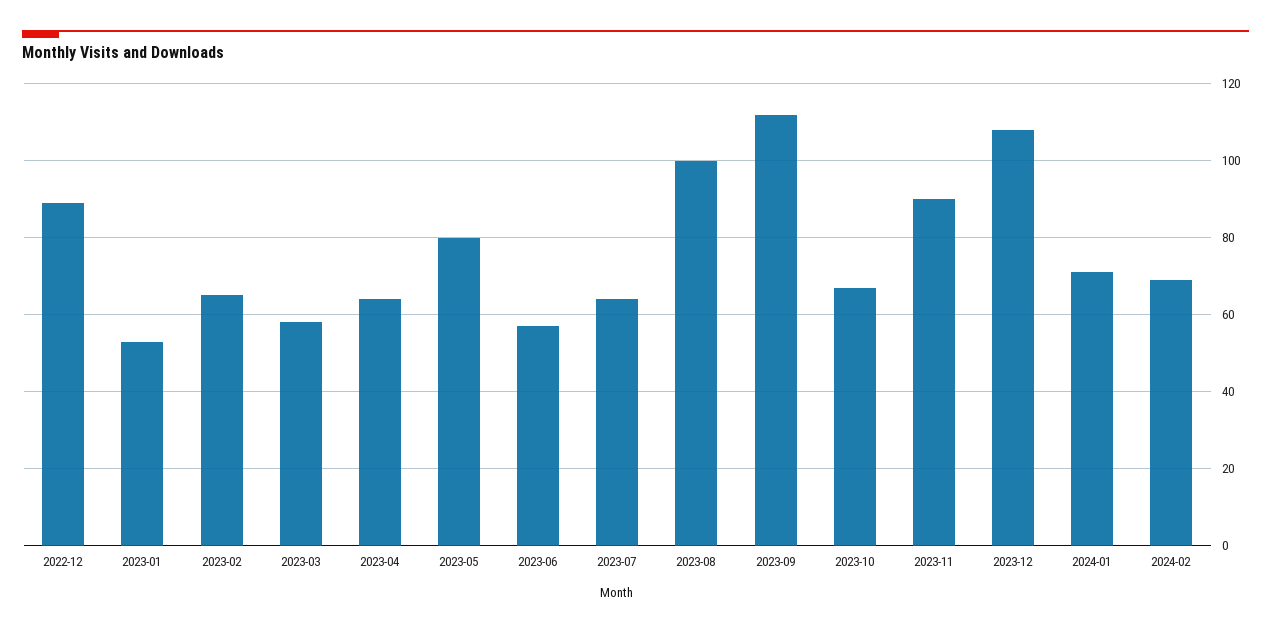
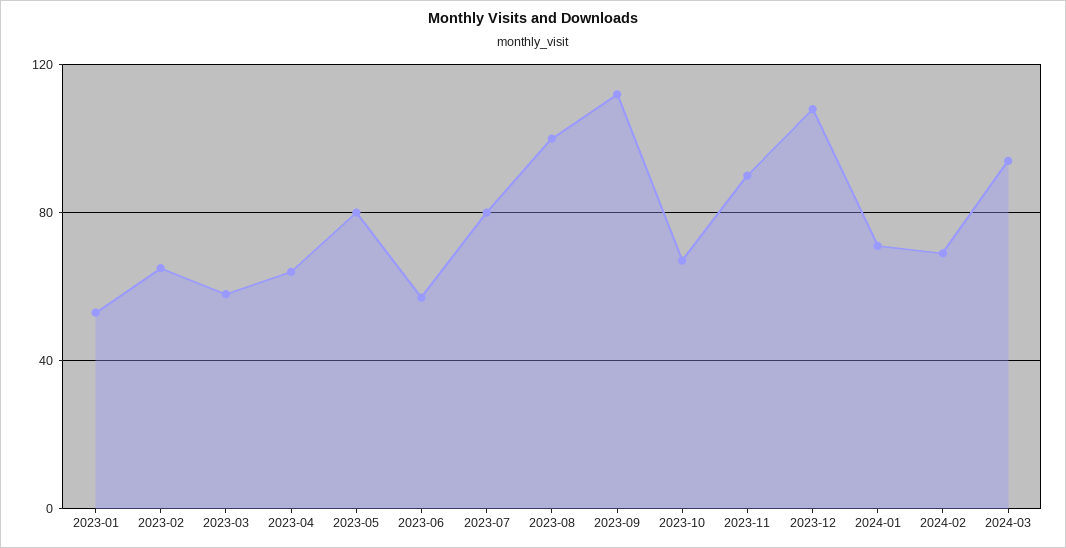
2022-12: 90 -> none
2023-07: 65 -> 80
2024-03: none -> 95

